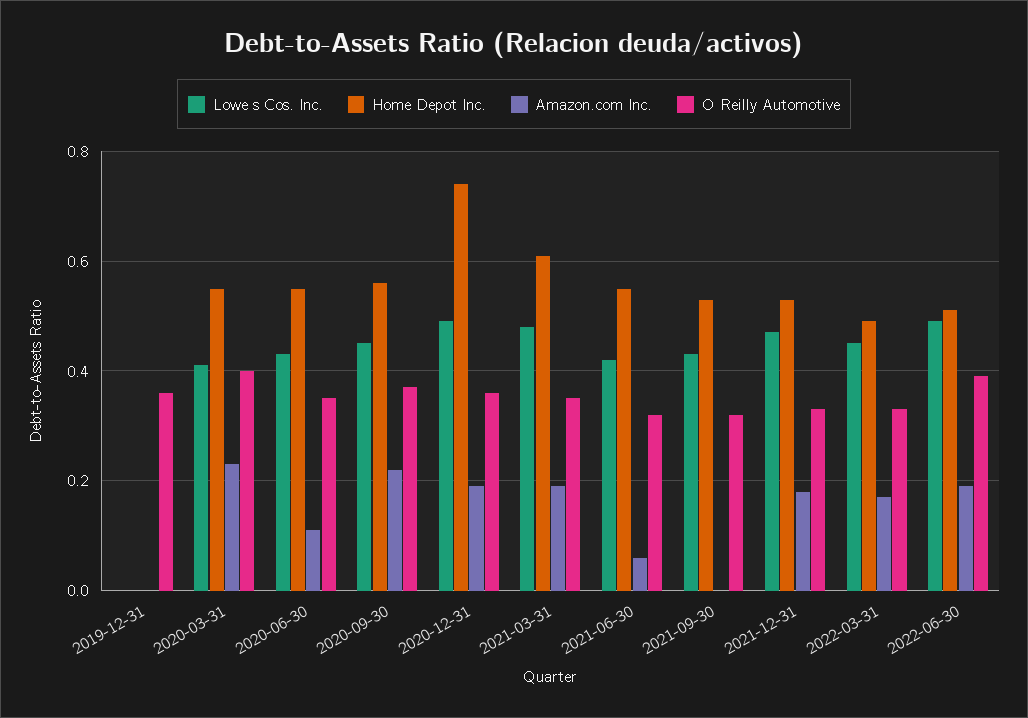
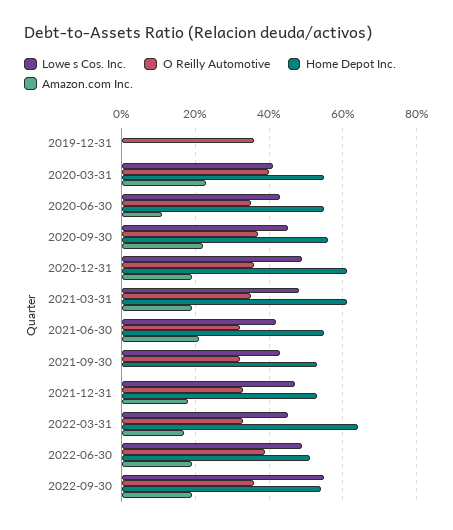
Home Depot Inc., 2020-12-31: 0.75 -> 0.6
Amazon.com Inc., 2021-06-30: 0.05 -> 0.2
Home Depot Inc., 2022-03-31: 0.5 -> 0.65
Lowe s Cos. Inc., 2022-09-30: none -> 0.55
O Reilly Automotive, 2022-09-30: none -> 0.35
Home Depot Inc., 2022-09-30: none -> 0.55
Amazon.com Inc., 2022-09-30: none -> 0.2

